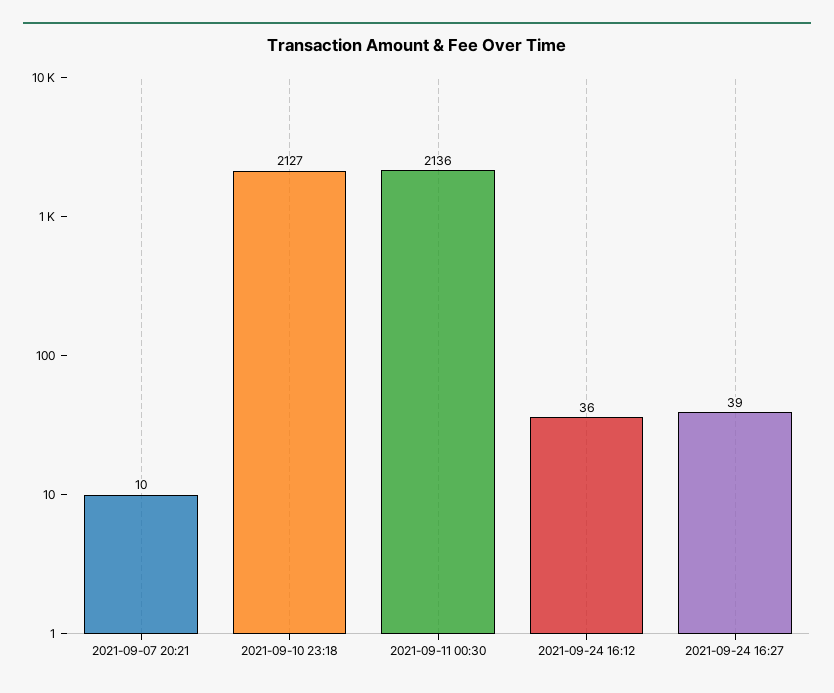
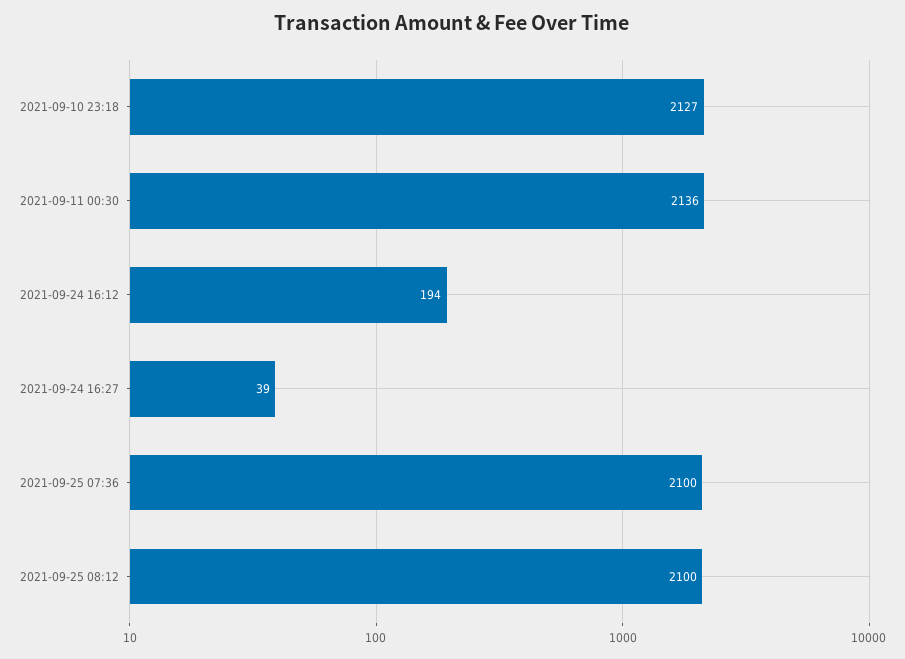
2021-09-07 20:21: 10 -> none
2021-09-24 16:12: 36 -> 194
2021-09-25 07:36: none -> 2100
2021-09-25 08:12: none -> 2100

